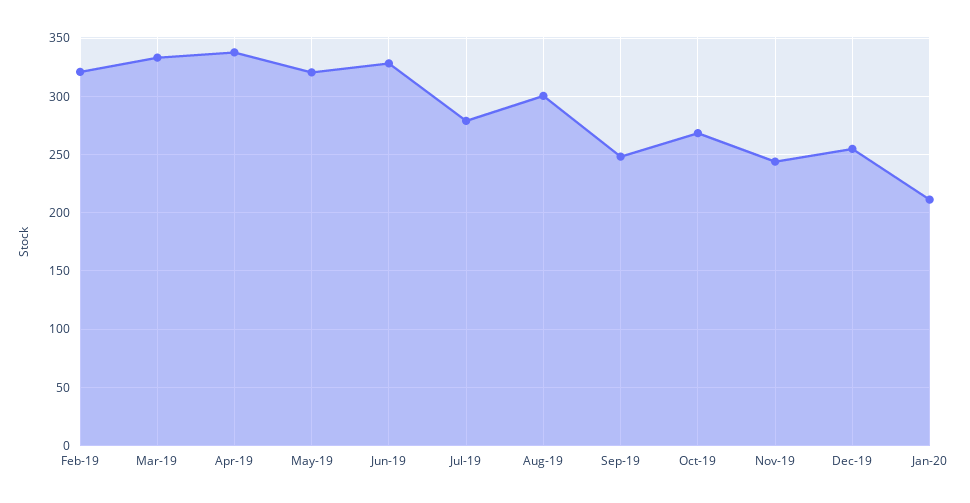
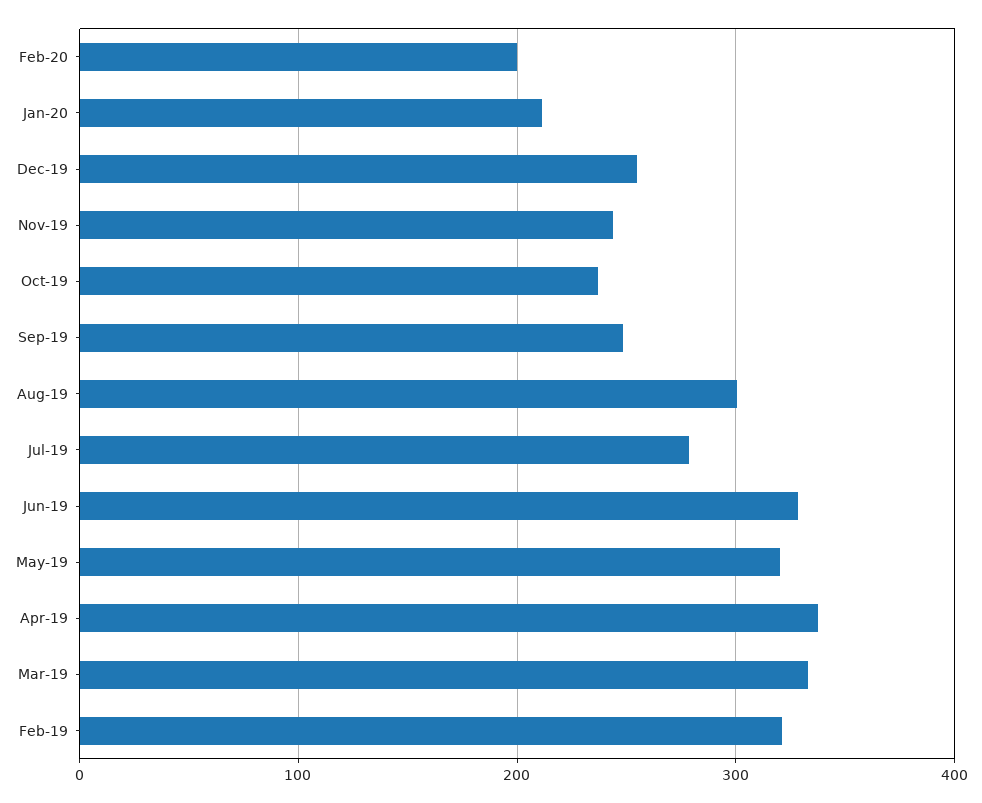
Oct-19: 270 -> 240
Feb-20: none -> 200

